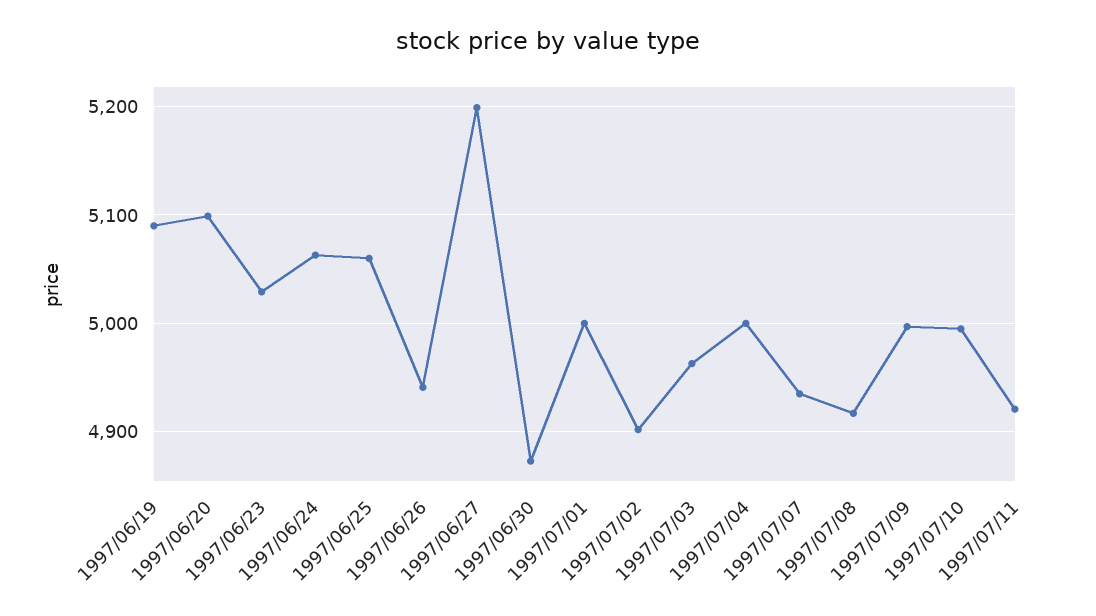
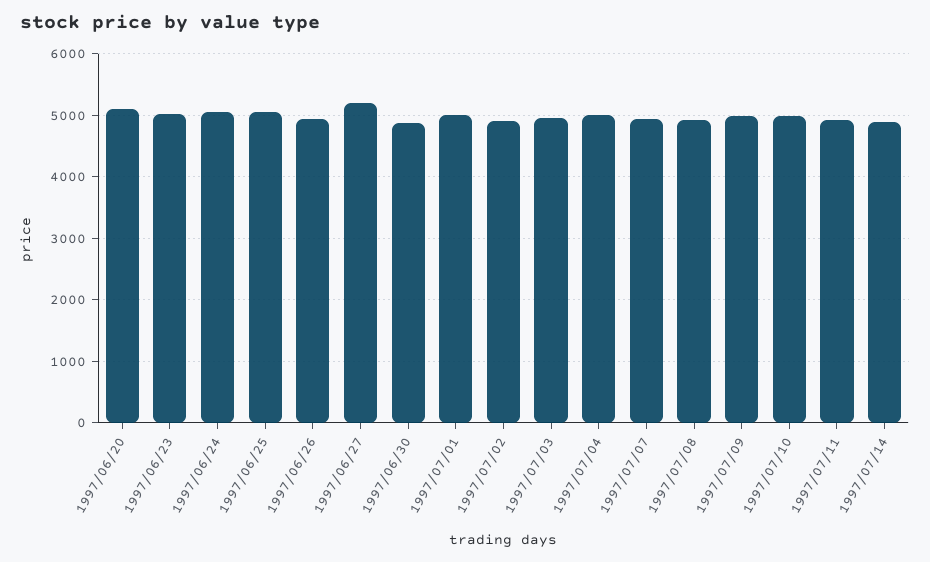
1997/06/19: 5090 -> none
1997/07/14: none -> 4900

